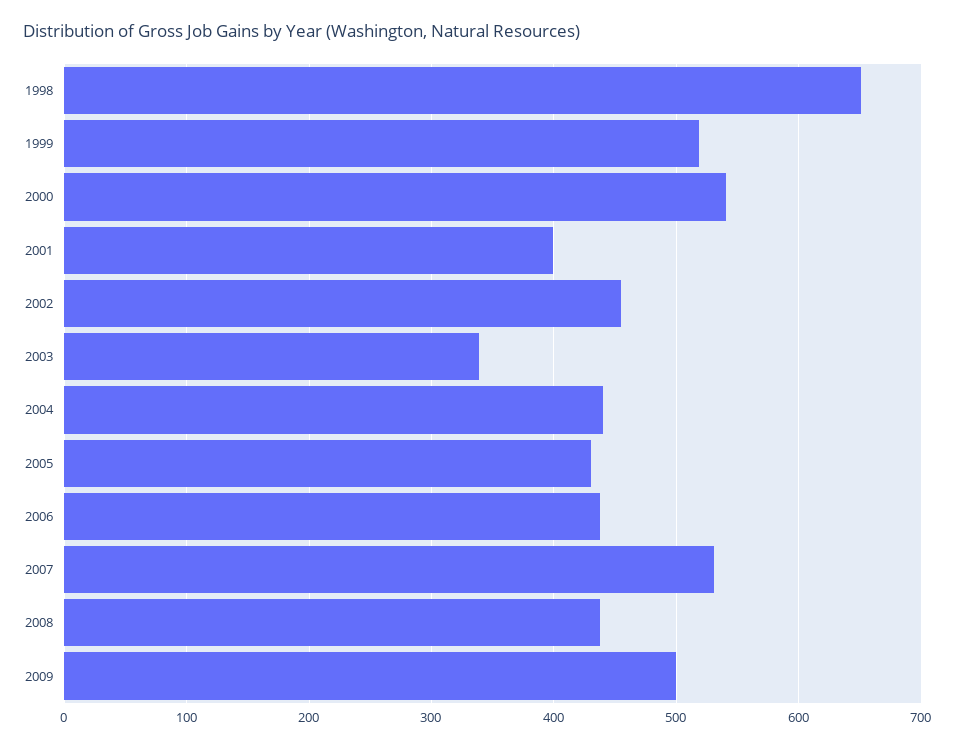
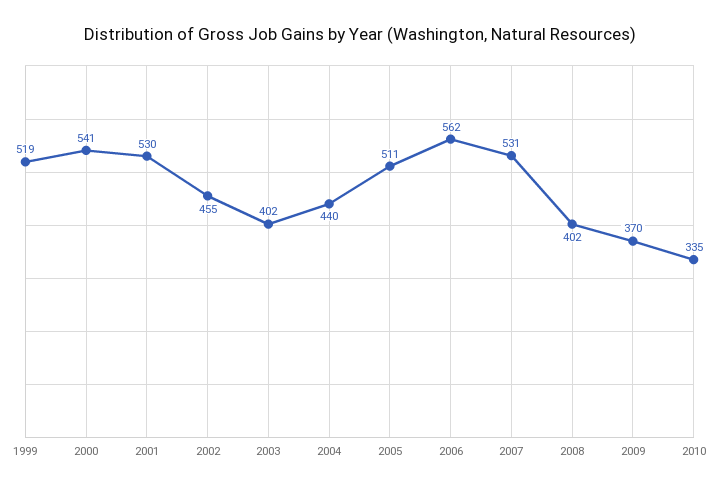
1998: 650 -> none
2001: 400 -> 530
2003: 340 -> 402
2005: 430 -> 511
2006: 440 -> 562
2008: 440 -> 402
2009: 500 -> 370
2010: none -> 335

